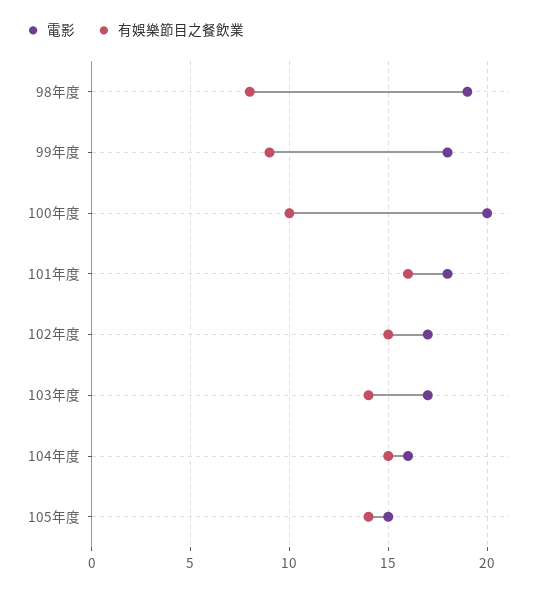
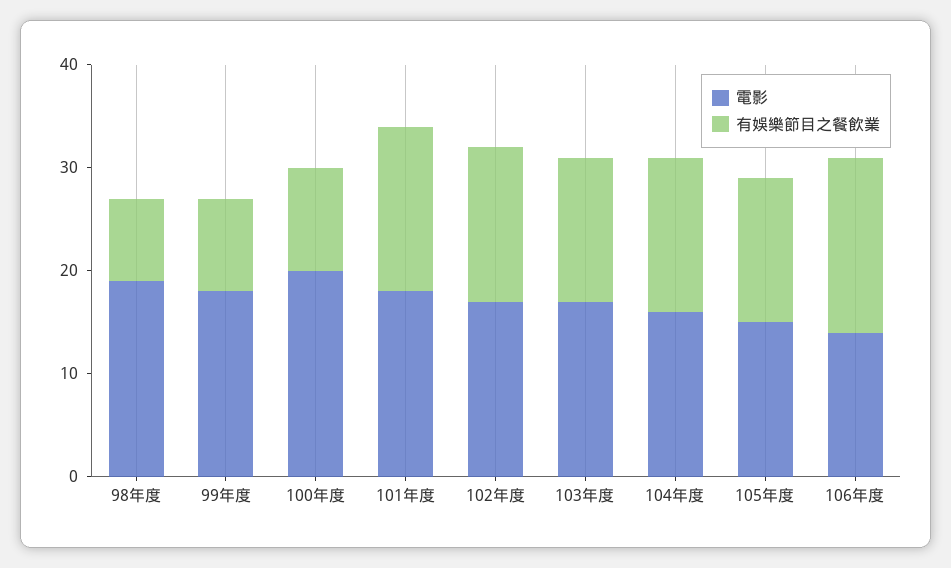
電影, 106年度: none -> 14
有娛樂節目之餐飲業, 106年度: none -> 17

